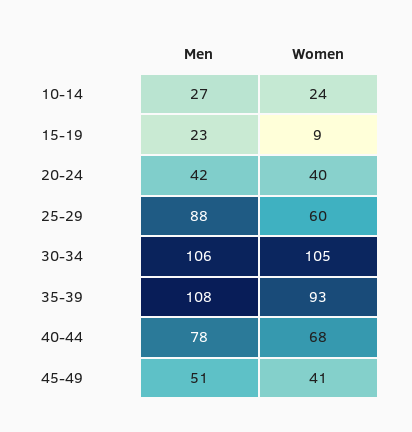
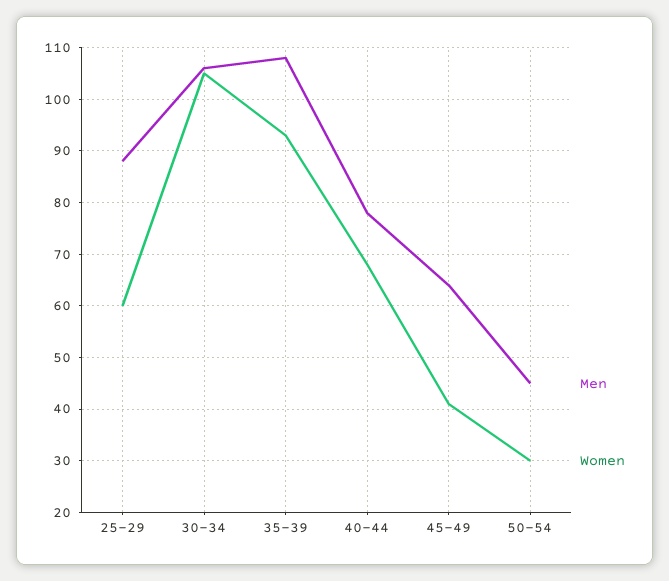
Men, 10-14: 27 -> none
Women, 10-14: 24 -> none
Men, 15-19: 23 -> none
Women, 15-19: 9 -> none
Men, 20-24: 42 -> none
Women, 20-24: 40 -> none
Men, 45-49: 51 -> 65
Men, 50-54: none -> 45
Women, 50-54: none -> 30

